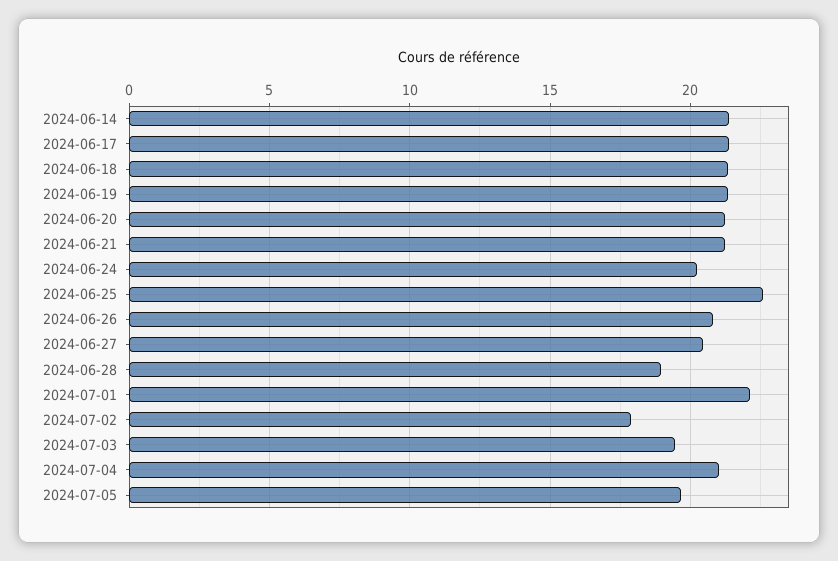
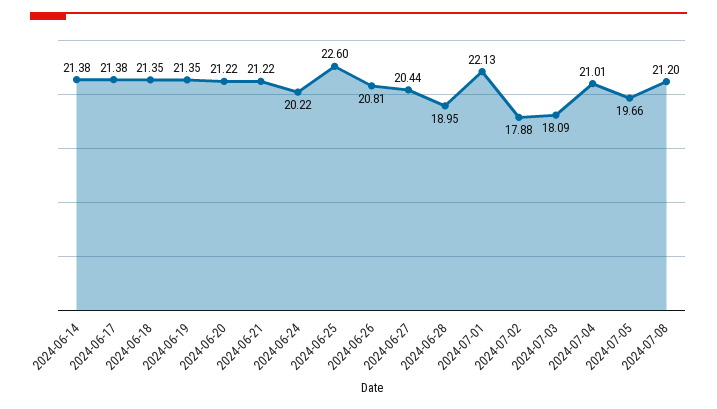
2024-07-03: 19.5 -> 18.09
2024-07-08: none -> 21.2

